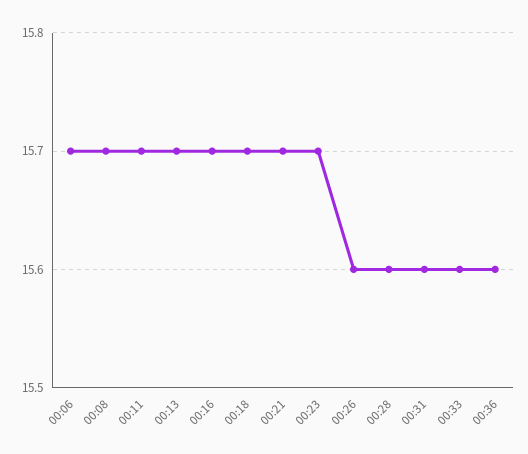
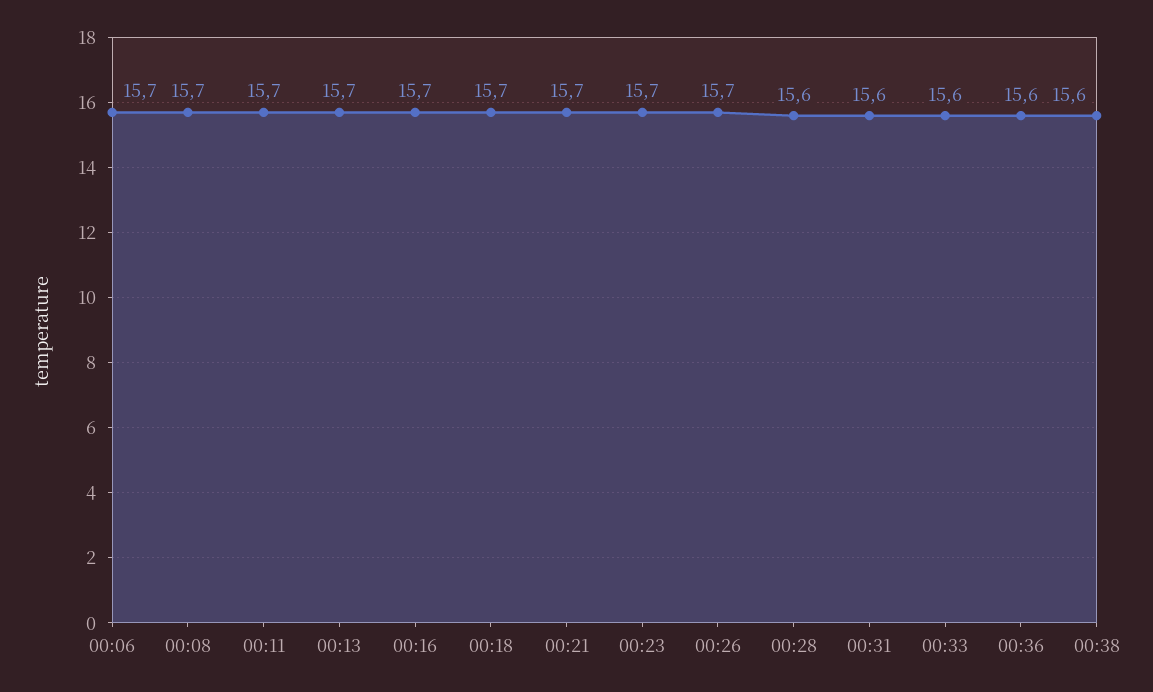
00:26: 15.6 -> 15.7
00:38: none -> 15.6

